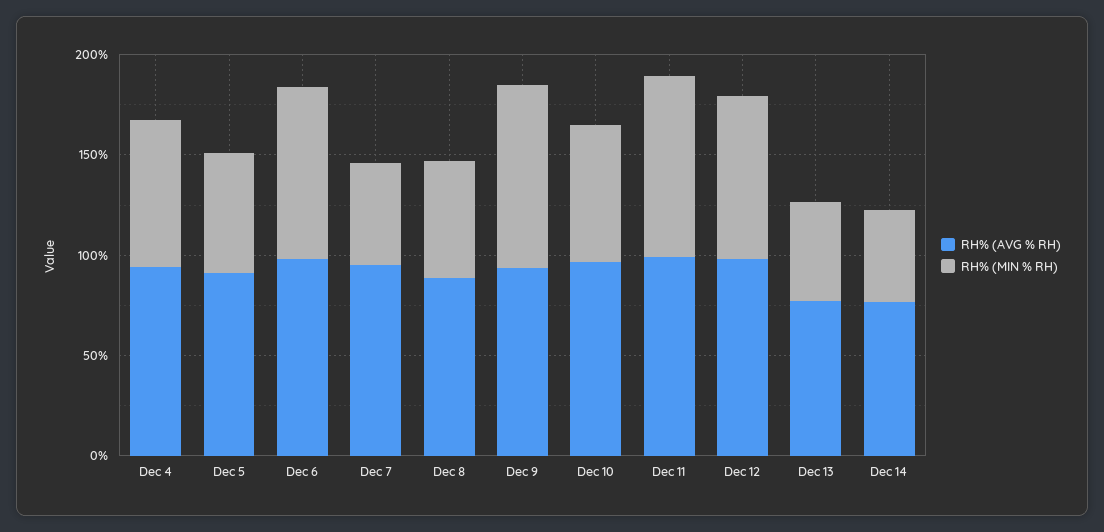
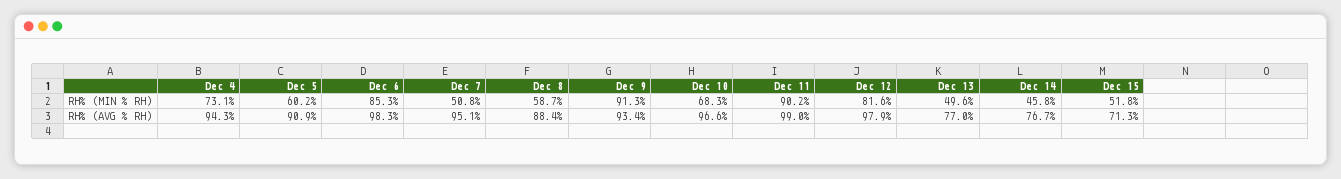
RH% (MIN % RH), Dec 15: none -> 51.8
RH% (AVG % RH), Dec 15: none -> 71.3

